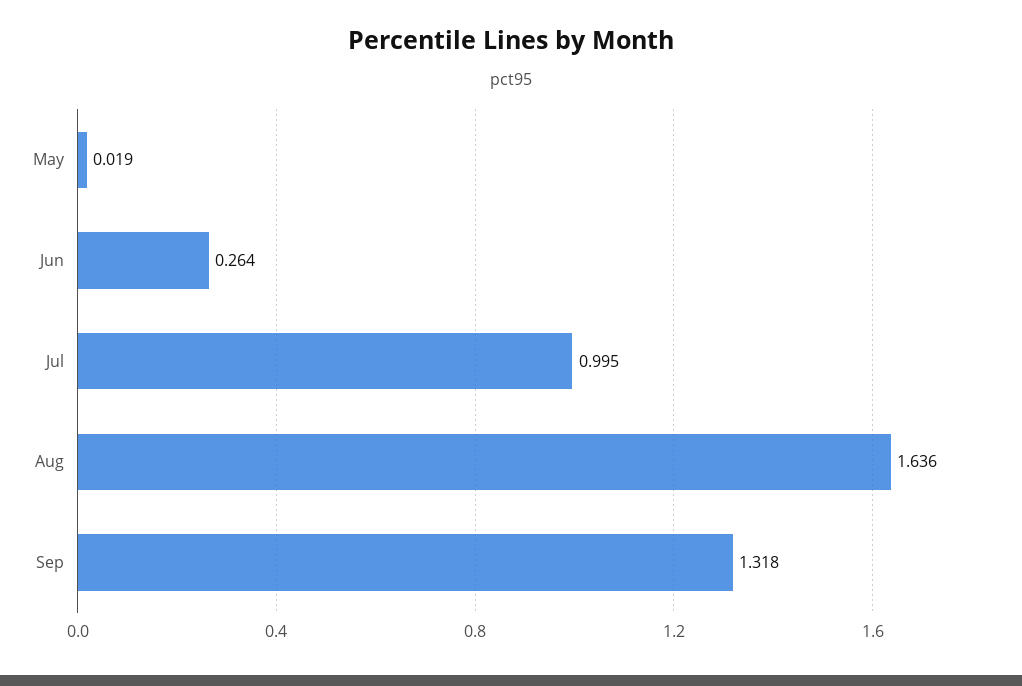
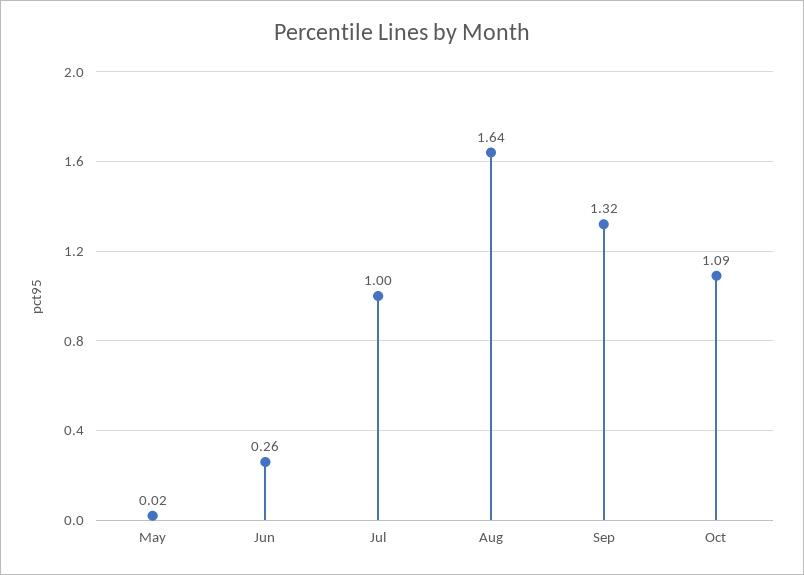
Oct: none -> 1.09

